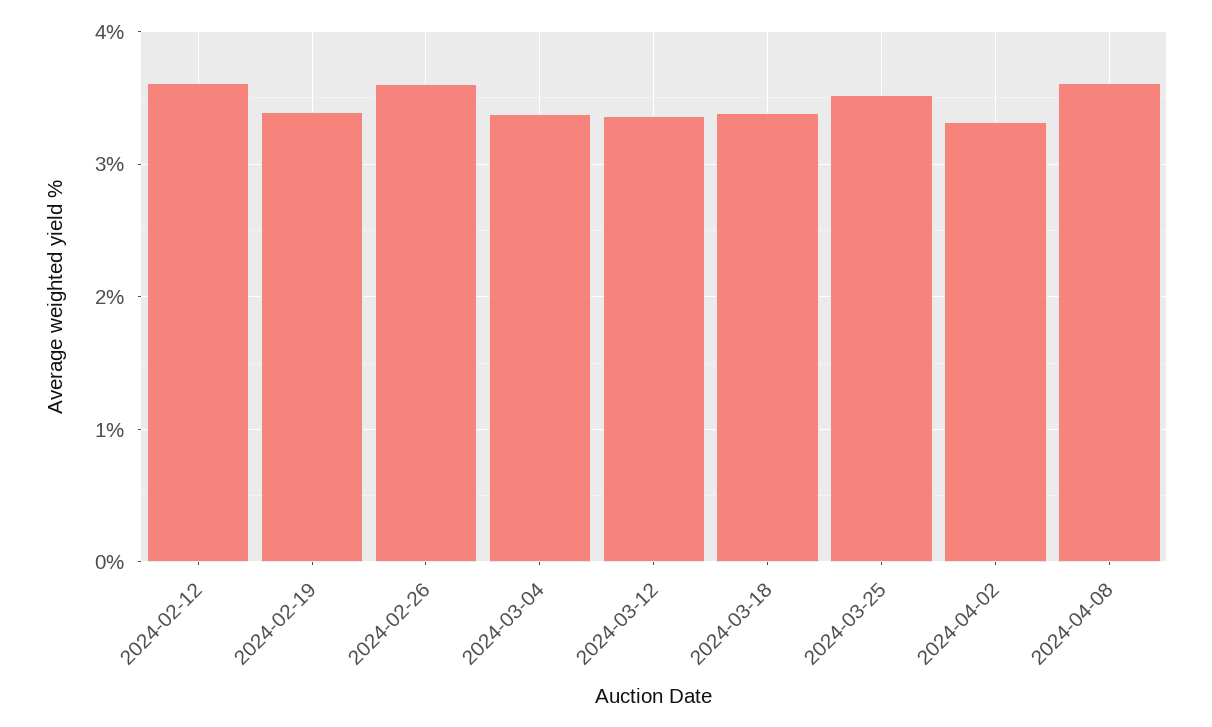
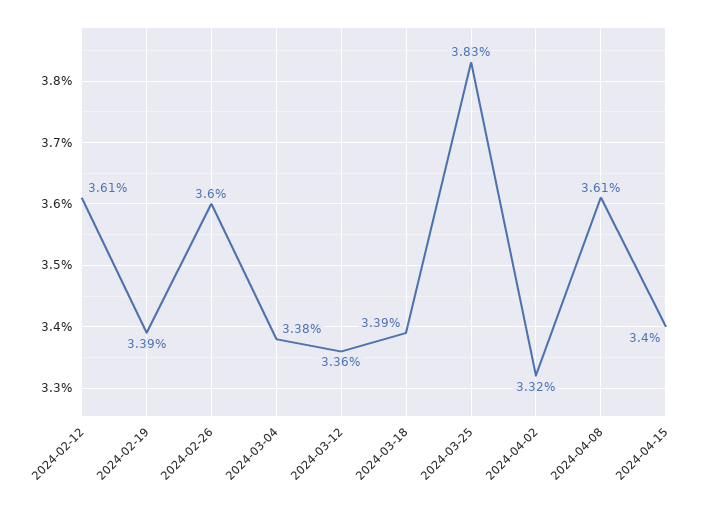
2024-03-25: 3.5 -> 3.83
2024-04-15: none -> 3.4

